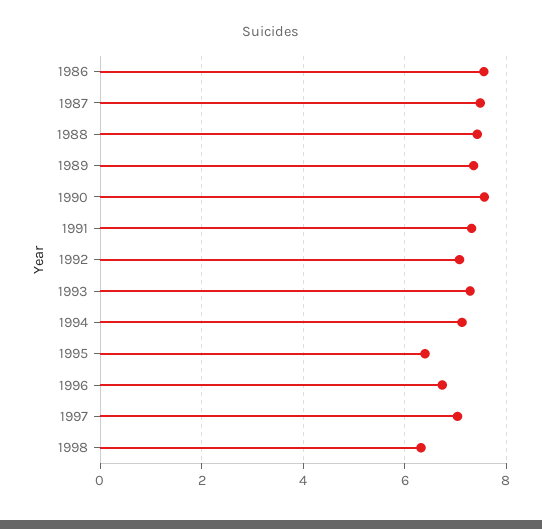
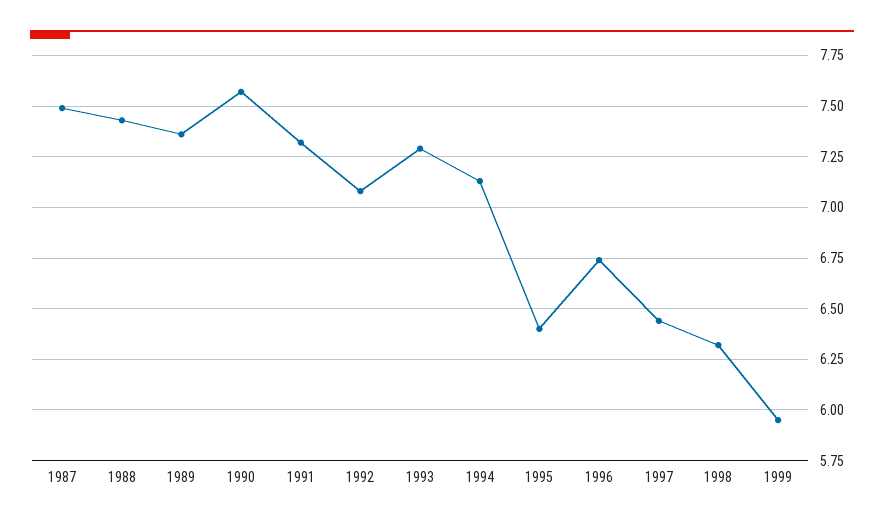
1986: 7.6 -> none
1997: 7 -> 6.45
1999: none -> 5.95

